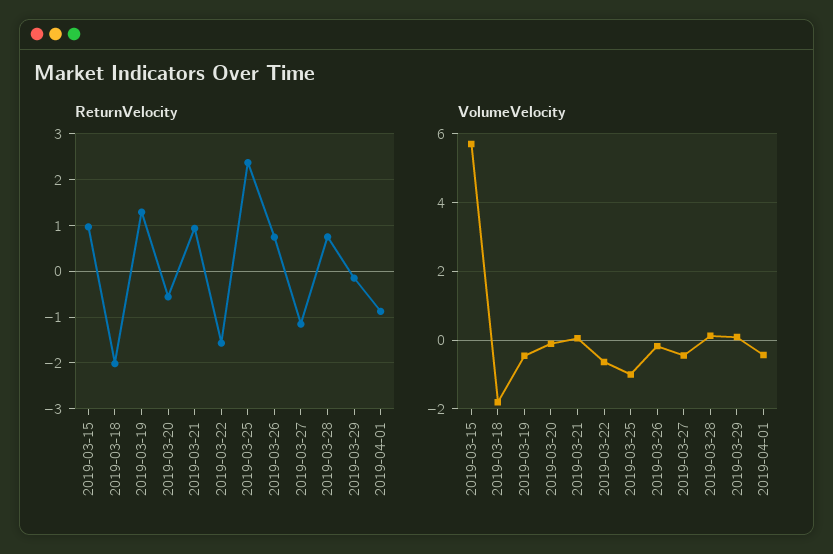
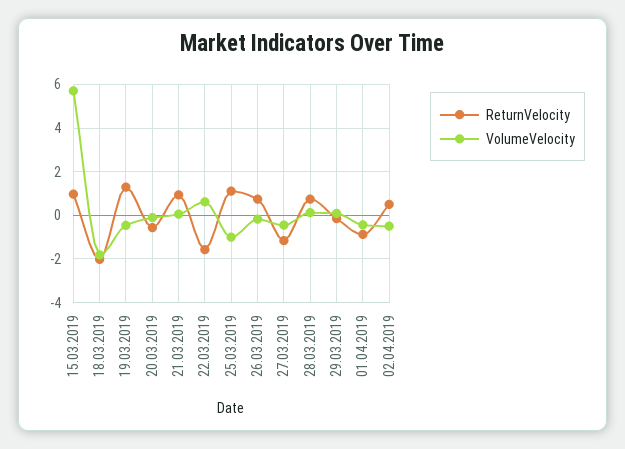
ReturnVelocity, 2019-03-25: 2.4 -> 1
VolumeVelocity, 2019-03-22: -0.6 -> 0.5
ReturnVelocity, 02.04.2019: none -> 0.5
VolumeVelocity, 02.04.2019: none -> -0.5

